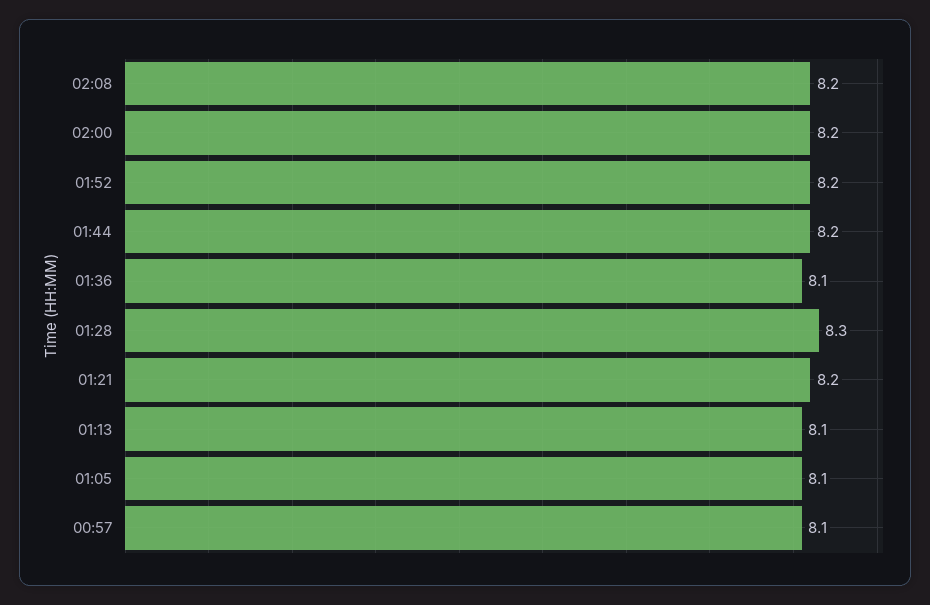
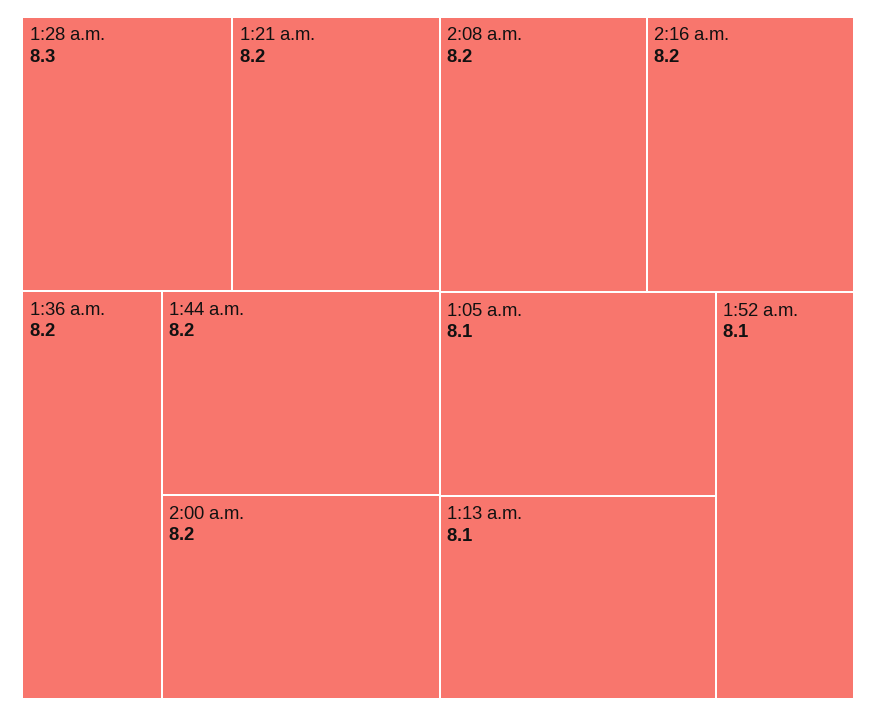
01:52: 8.2 -> 8.1
01:36: 8.1 -> 8.2
00:57: 8.1 -> none
2:16 a.m.: none -> 8.2

